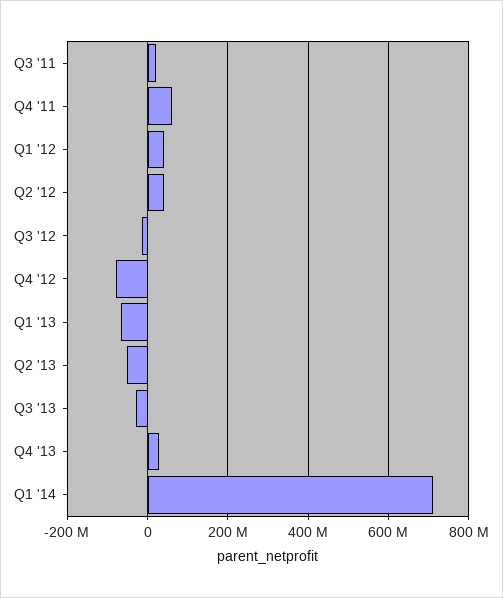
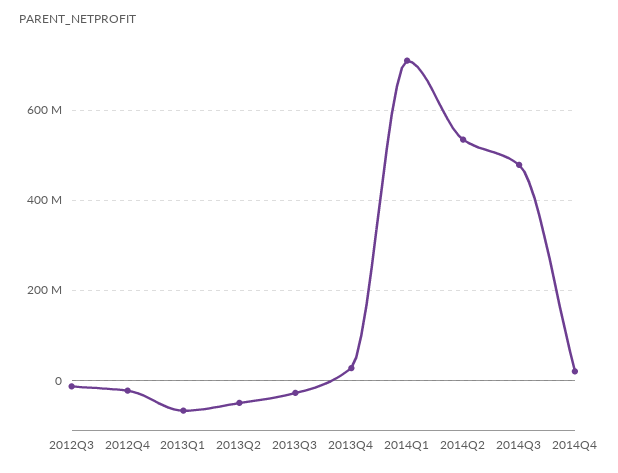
Q3 '11: 20000000 -> none
Q4 '11: 60000000 -> none
Q1 '12: 40000000 -> none
Q2 '12: 40000000 -> none
Q4 '12: -80000000 -> -20000000
2014Q2: none -> 540000000
2014Q3: none -> 480000000
2014Q4: none -> 20000000

